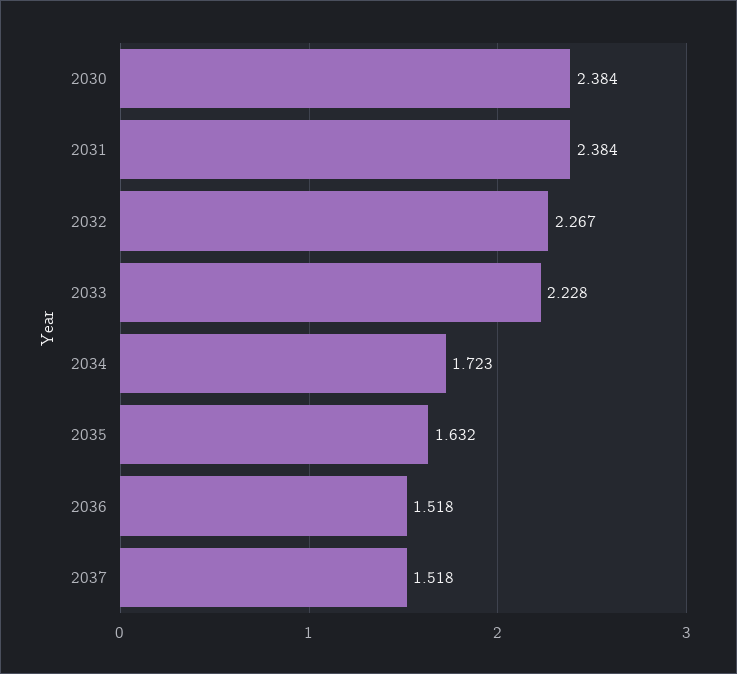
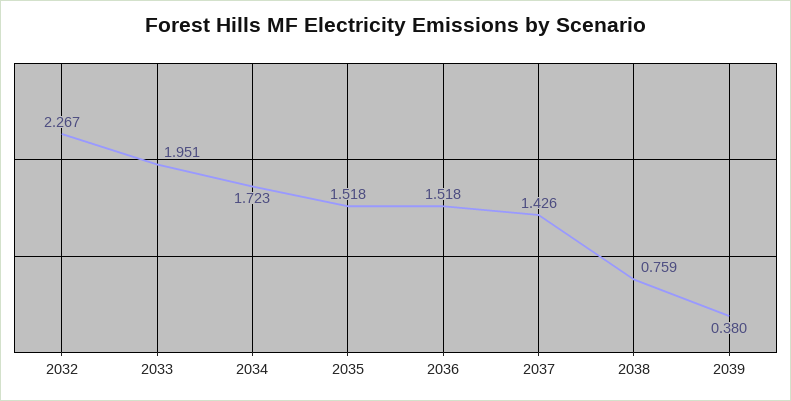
2030: 2.384 -> none
2031: 2.384 -> none
2033: 2.228 -> 1.951
2035: 1.632 -> 1.518
2037: 1.518 -> 1.426
2038: none -> 0.759
2039: none -> 0.38

